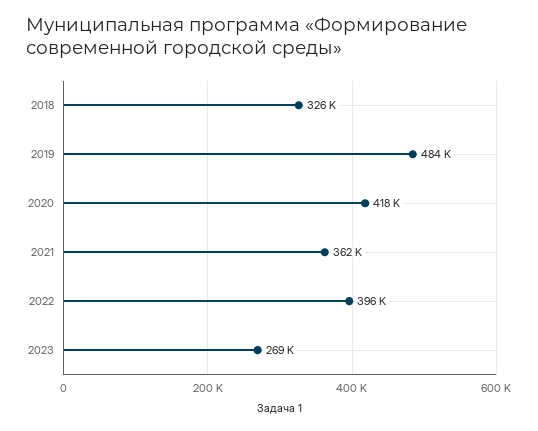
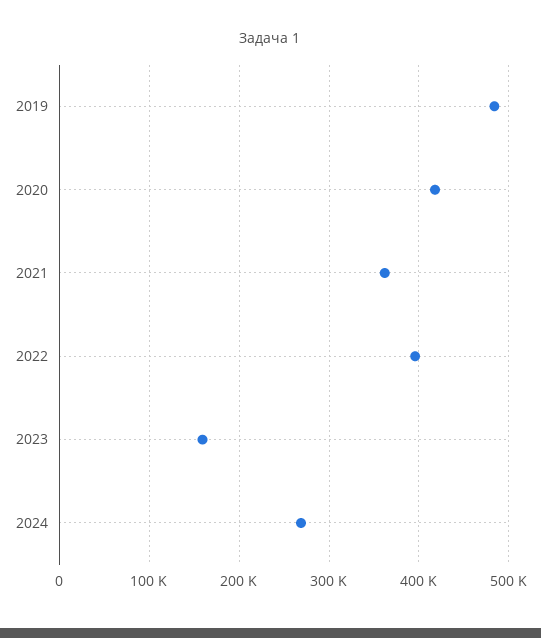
2018: 326000 -> none
2023: 269000 -> 160000
2024: none -> 270000

